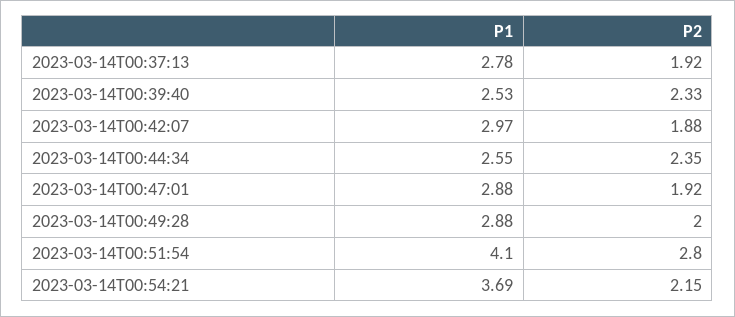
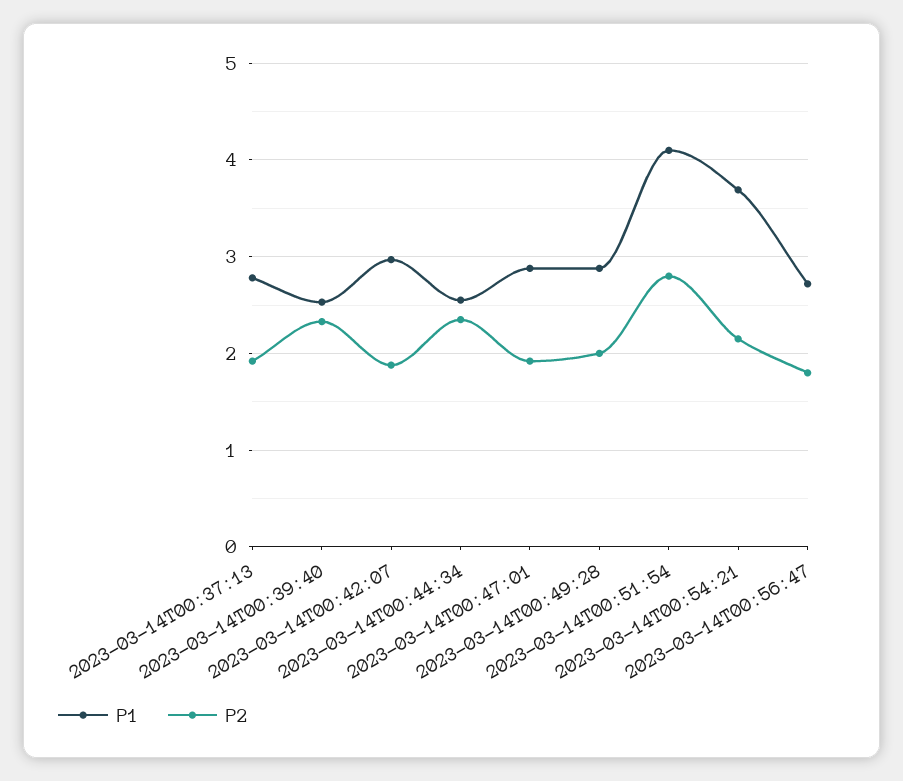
P1, 2023-03-14T00:56:47: none -> 2.7
P2, 2023-03-14T00:56:47: none -> 1.8

